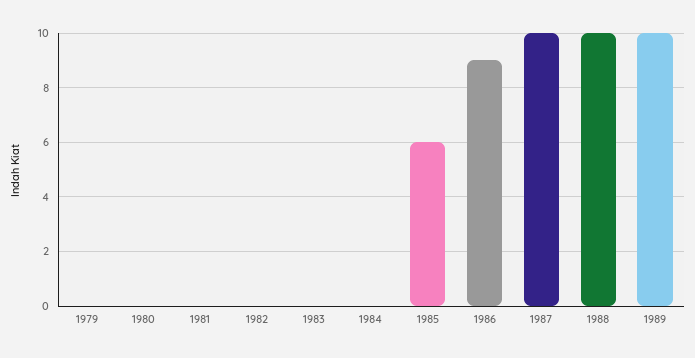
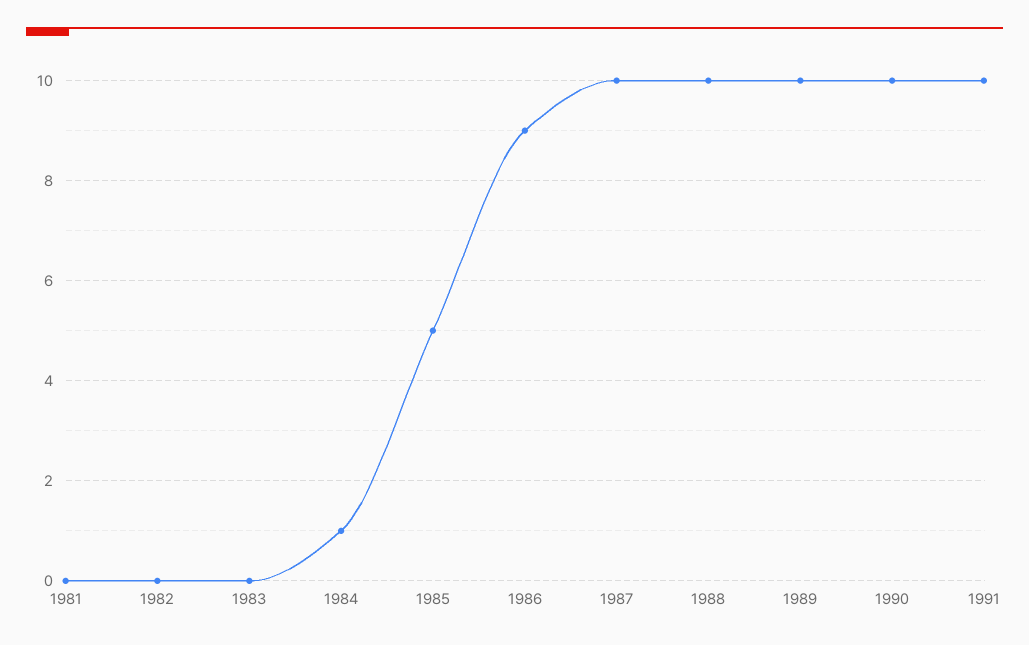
1979: 0 -> none
1980: 0 -> none
1984: 0 -> 1
1985: 6 -> 5
1990: none -> 10
1991: none -> 10

